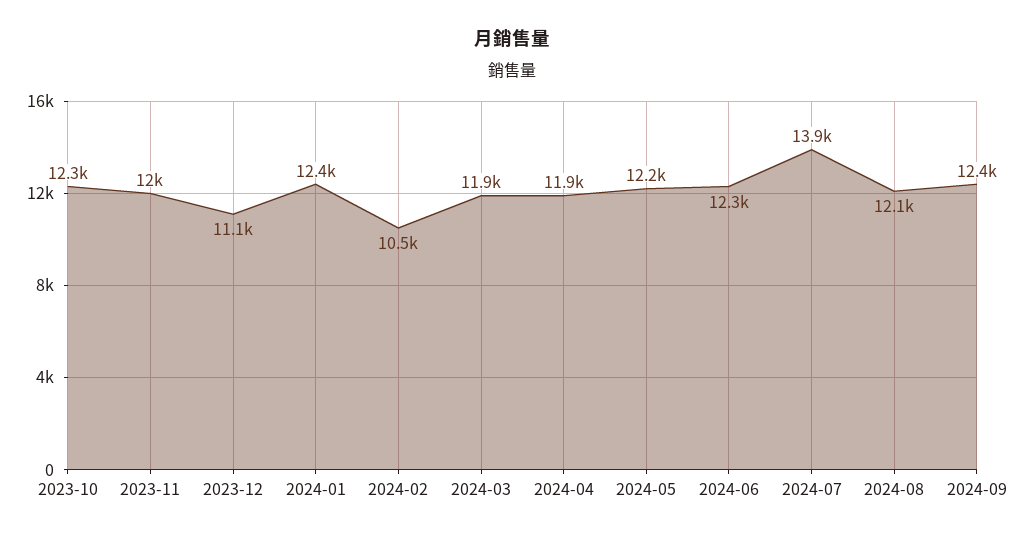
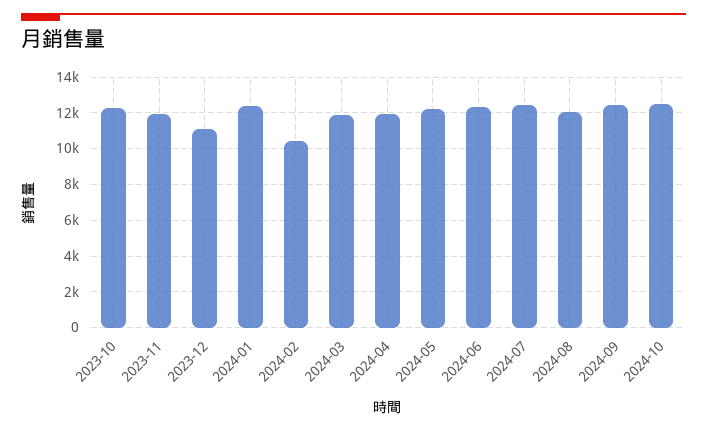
2024-07: 13900 -> 12500
2024-10: none -> 12500

